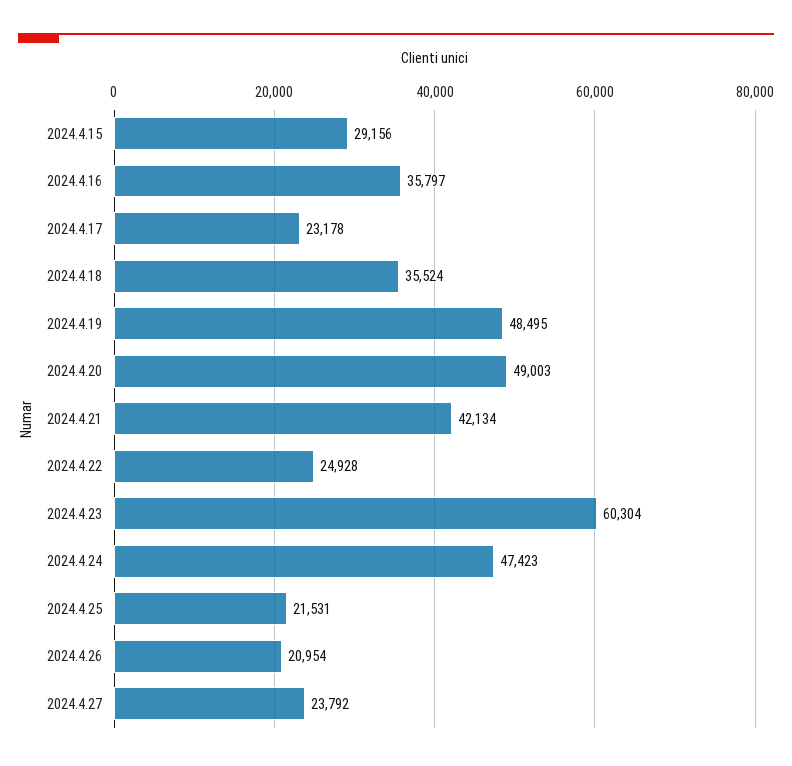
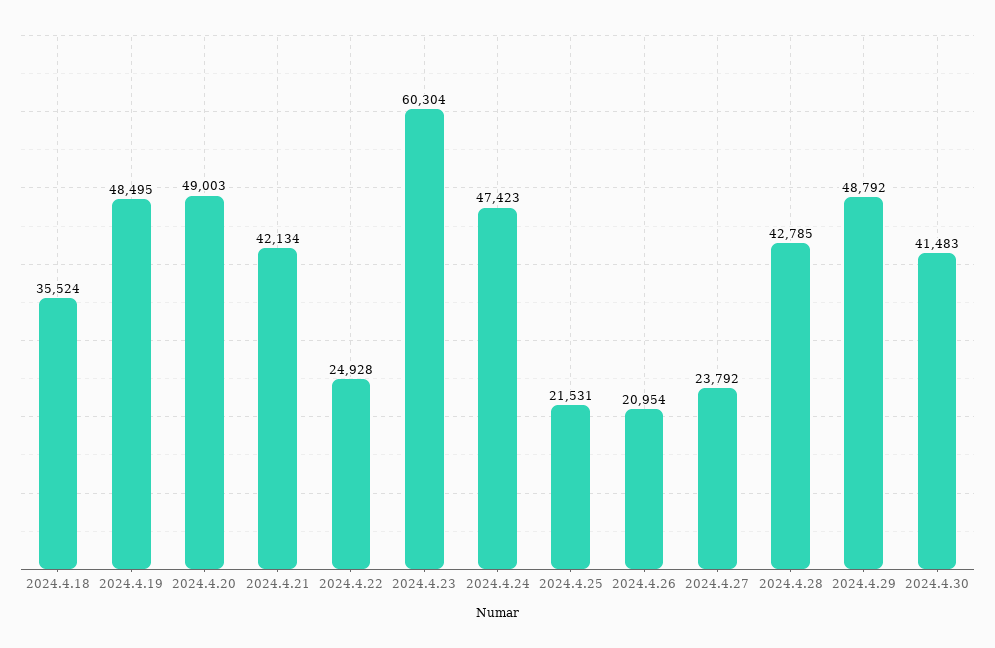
2024.4.15: 29156 -> none
2024.4.16: 35797 -> none
2024.4.17: 23178 -> none
2024.4.28: none -> 42785
2024.4.29: none -> 48792
2024.4.30: none -> 41483

